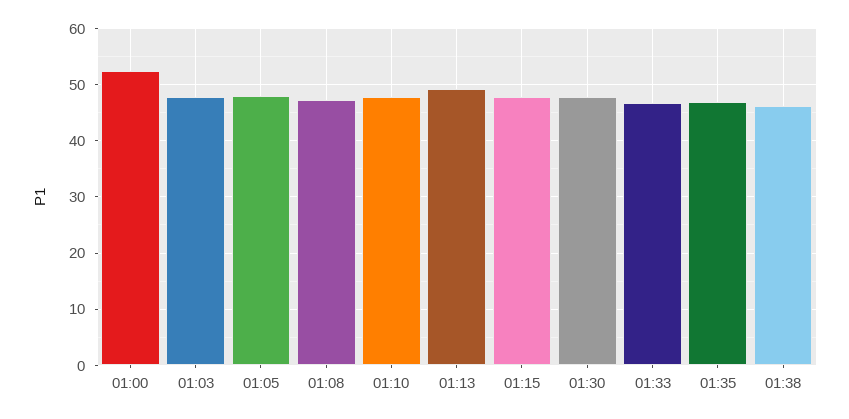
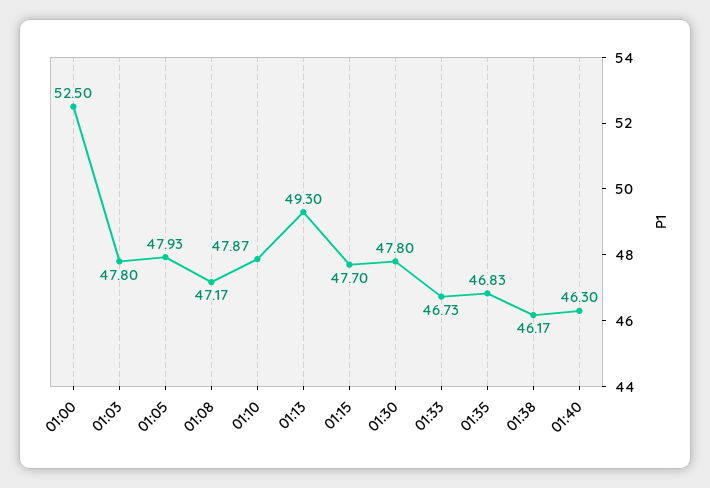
01:40: none -> 46.3

